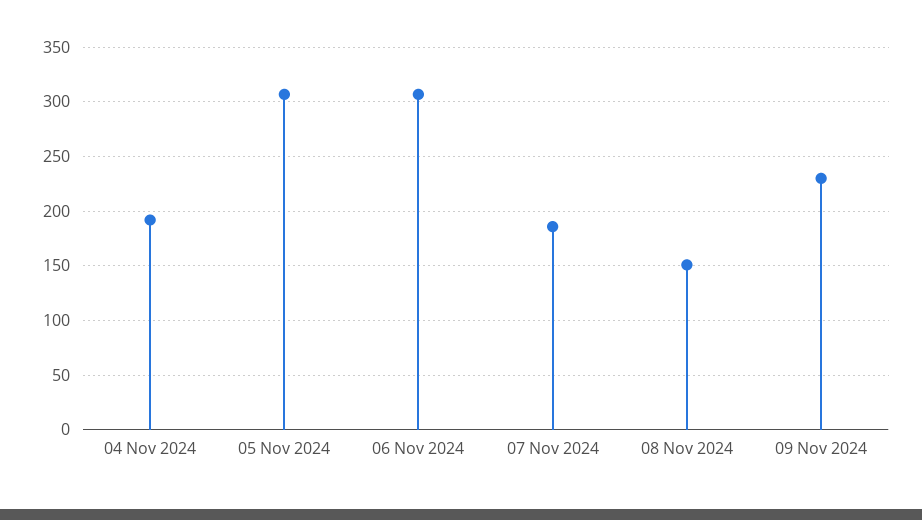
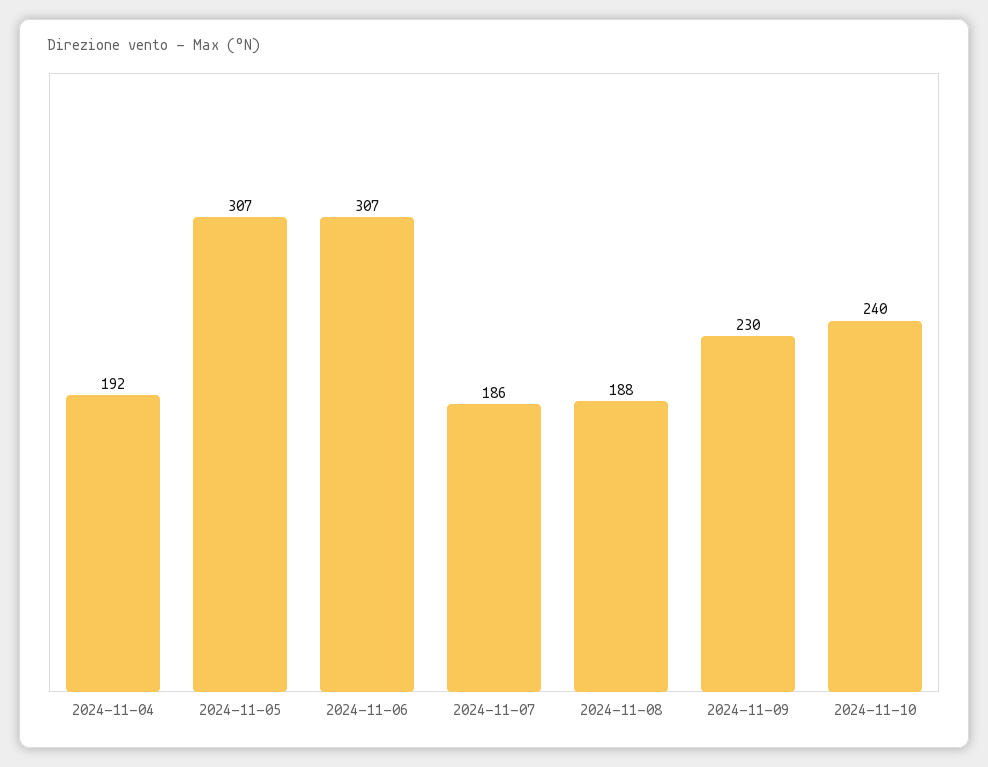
08 Nov 2024: 150 -> 188
2024-11-10: none -> 240

